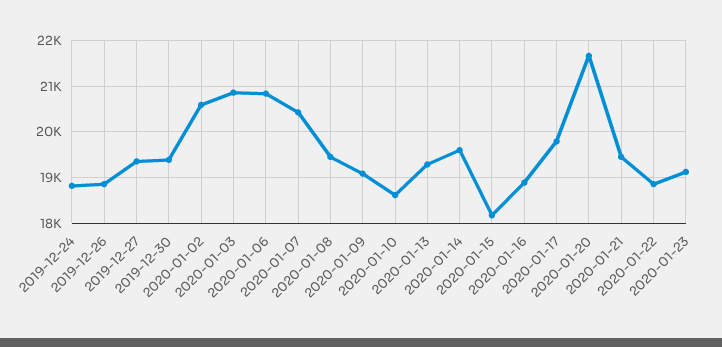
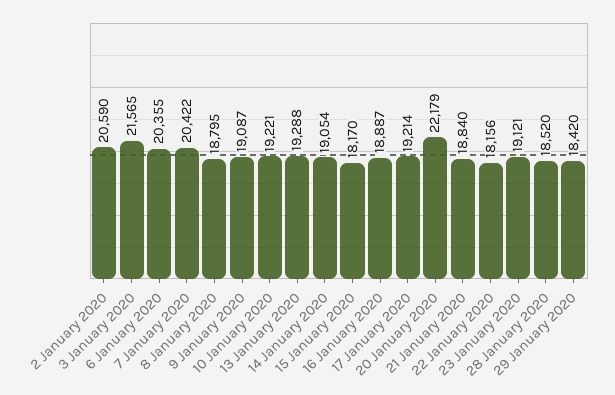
2019-12-24: 18800 -> none
2019-12-26: 18800 -> none
2019-12-27: 19400 -> none
2019-12-30: 19400 -> none
2020-01-03: 20800 -> 21565
2020-01-06: 20800 -> 20355
2020-01-08: 19400 -> 18795
2020-01-10: 18600 -> 19221
2020-01-14: 19600 -> 19054
2020-01-17: 19800 -> 19214
2020-01-20: 21600 -> 22179
2020-01-21: 19400 -> 18840
2020-01-22: 18800 -> 18156
28 January 2020: none -> 18520
29 January 2020: none -> 18420

